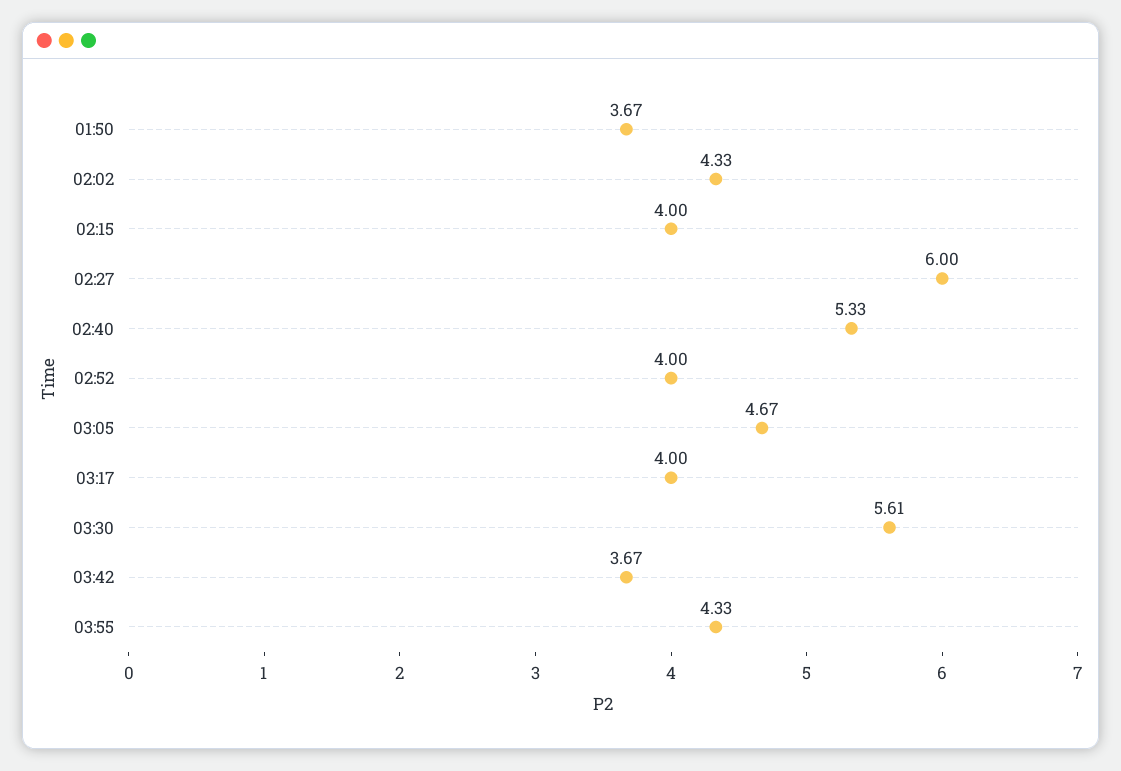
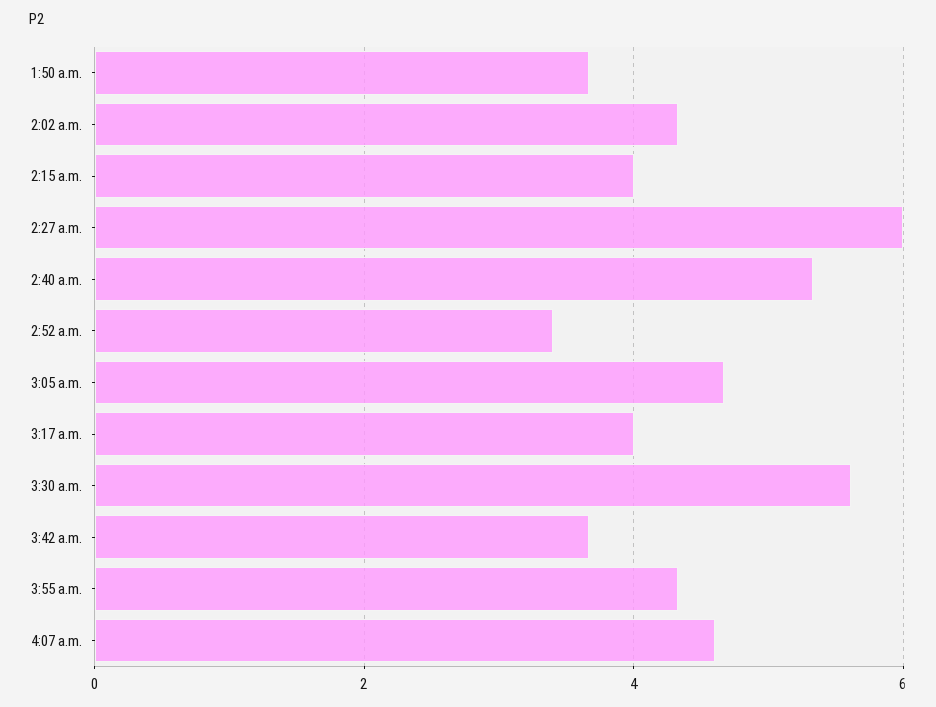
02:52: 4 -> 3.4
4:07 a.m.: none -> 4.6

